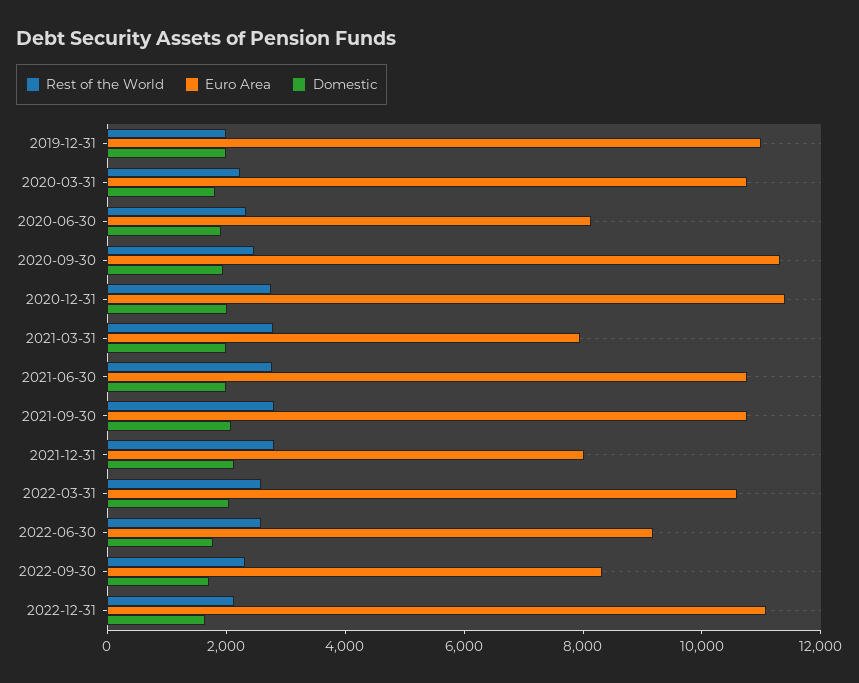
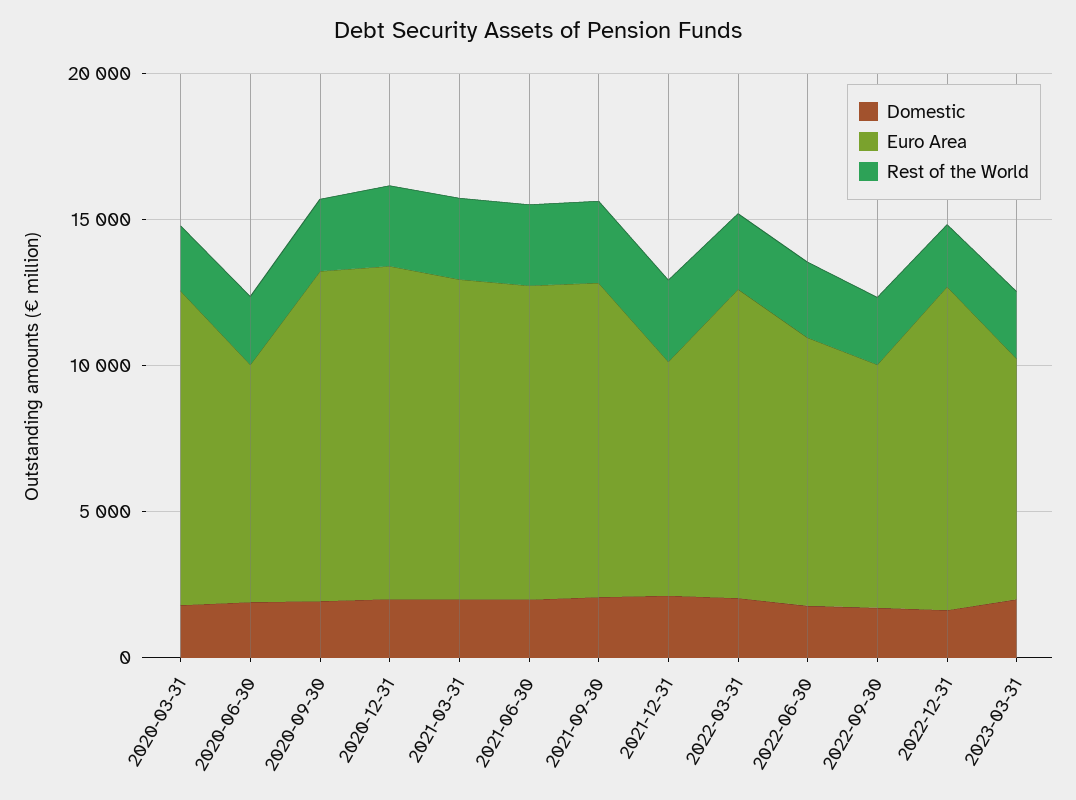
Rest of the World, 2019-12-31: 2000 -> none
Euro Area, 2019-12-31: 11000 -> none
Domestic, 2019-12-31: 2000 -> none
Euro Area, 2021-03-31: 8000 -> 11000
Domestic, 2023-03-31: none -> 2000
Euro Area, 2023-03-31: none -> 8000
Rest of the World, 2023-03-31: none -> 2000

